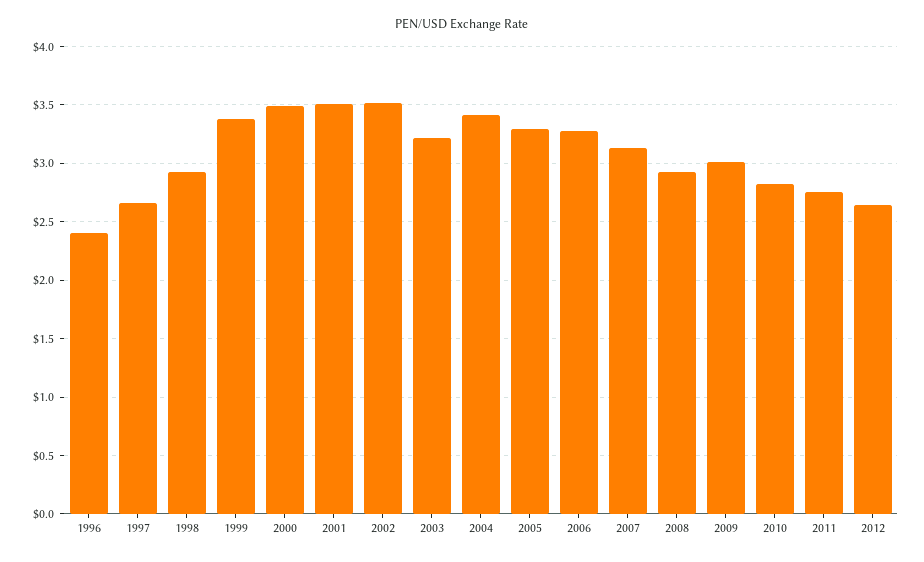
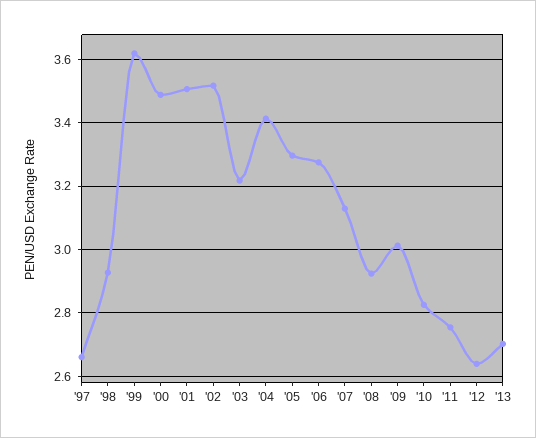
1996: 2.4 -> none
1999: 3.4 -> 3.62
'13: none -> 2.7

